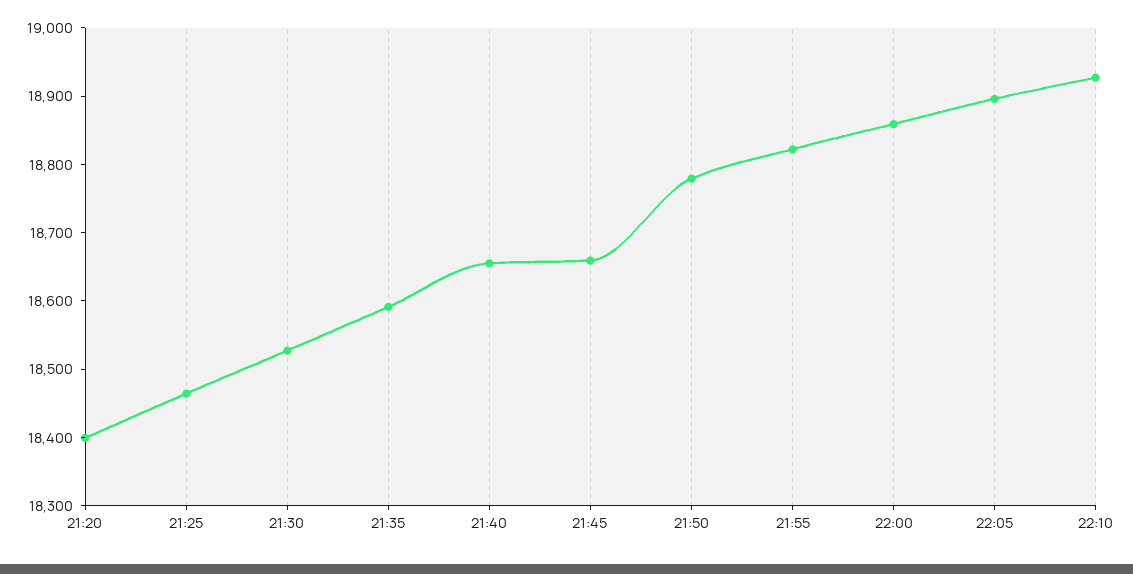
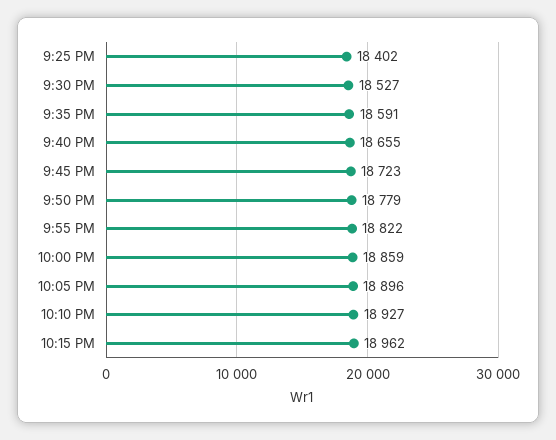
21:20: 18400 -> none
21:25: 18460 -> 18402
21:45: 18660 -> 18723
10:15 PM: none -> 18962

